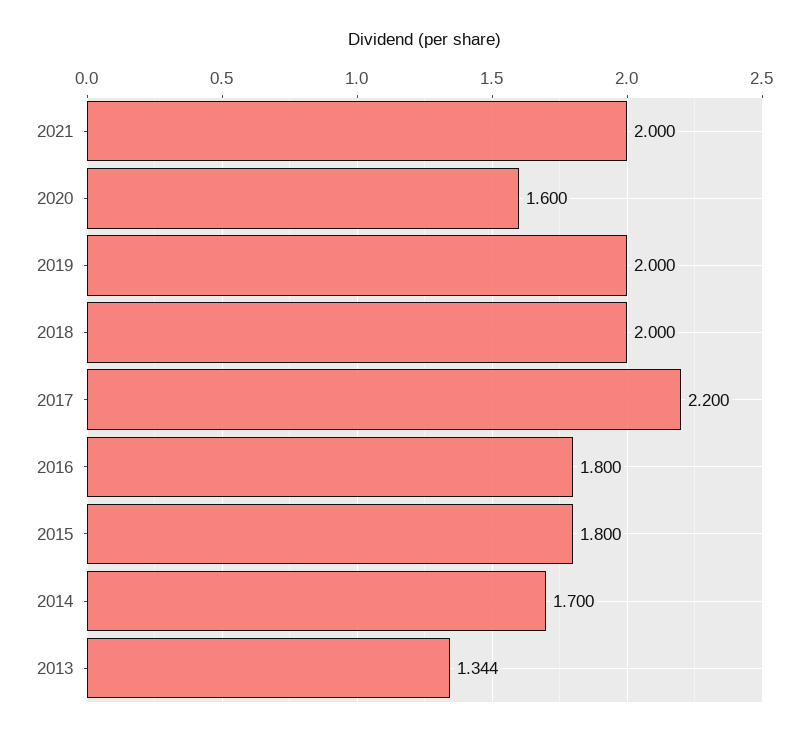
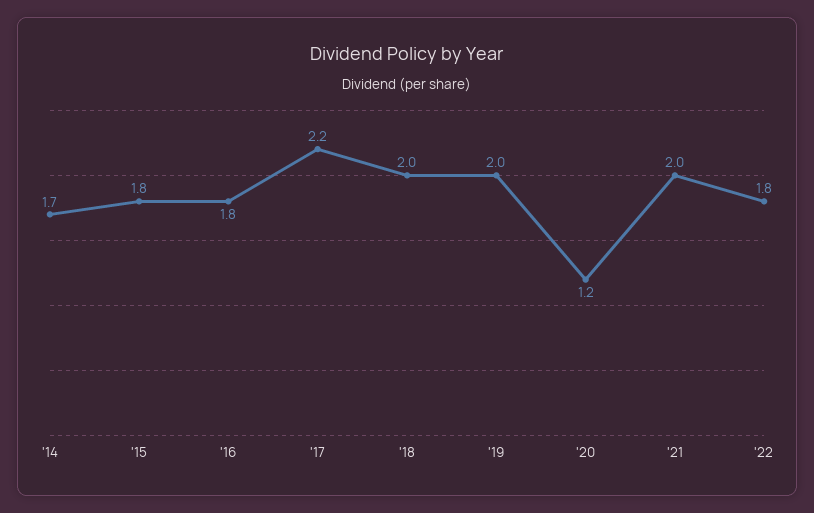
2020: 1.6 -> 1.2
2013: 1.344 -> none
'22: none -> 1.8

